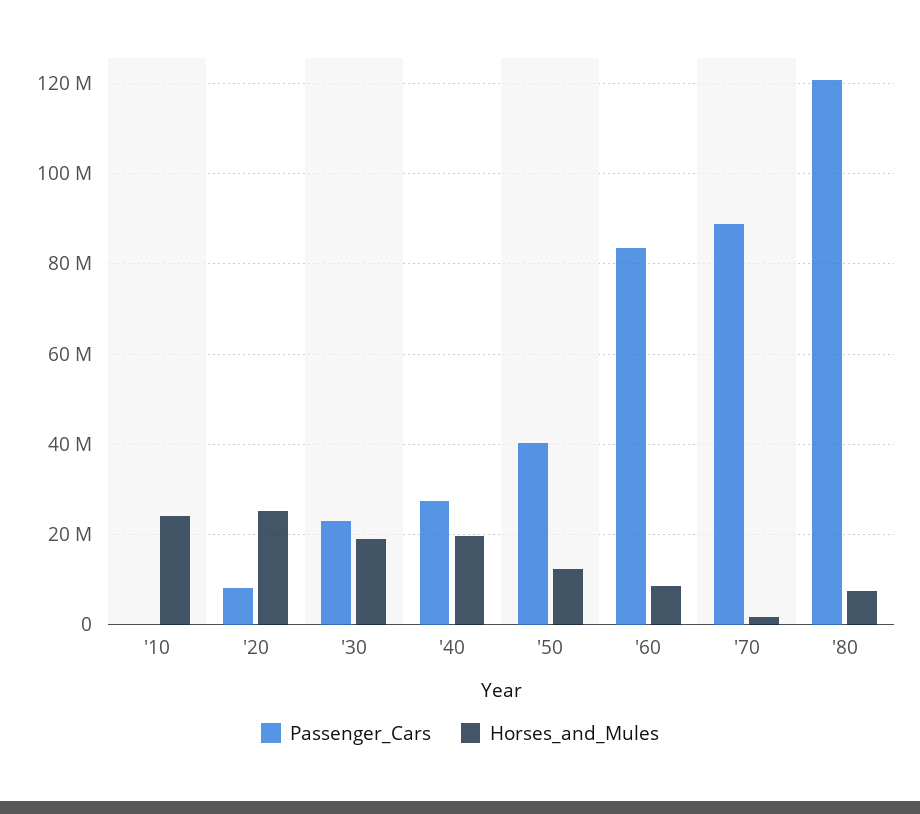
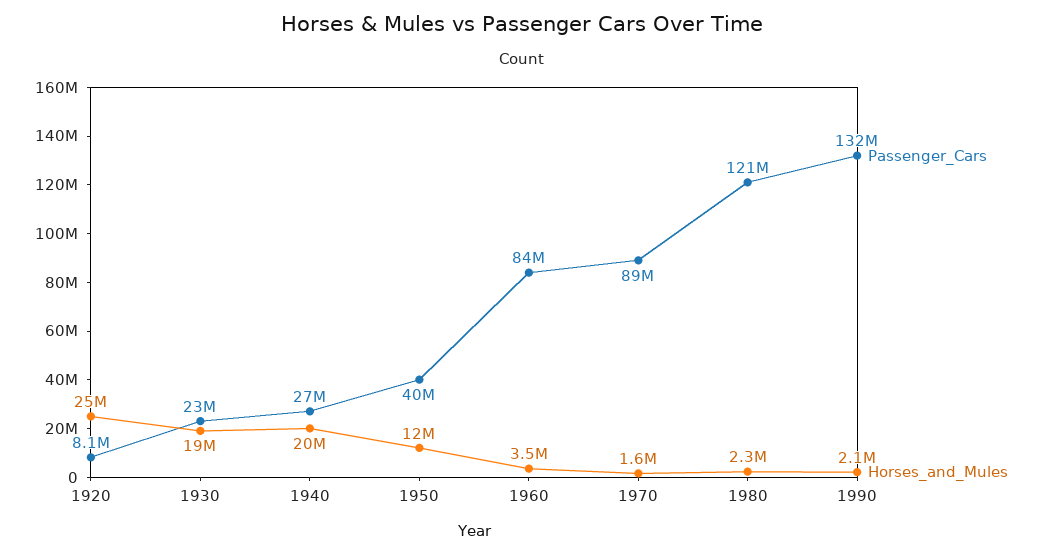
Passenger_Cars, '10: 0 -> none
Horses_and_Mules, '10: 24000000 -> none
Horses_and_Mules, '60: 8000000 -> 3500000
Horses_and_Mules, '80: 8000000 -> 2300000
Passenger_Cars, 1990: none -> 132000000
Horses_and_Mules, 1990: none -> 2100000

